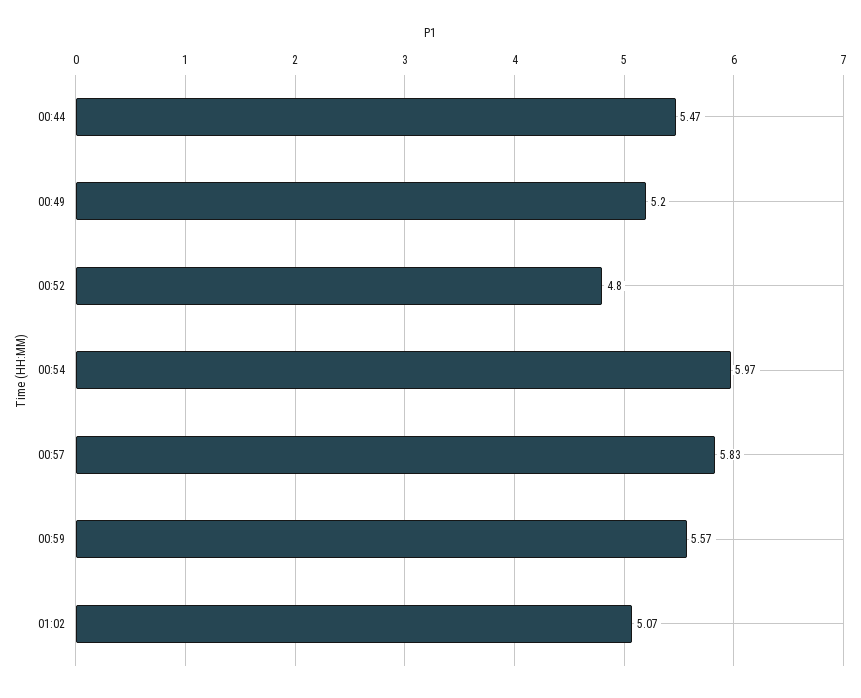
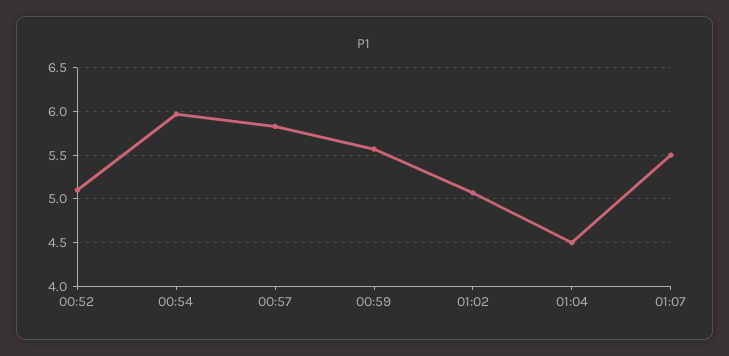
00:44: 5.47 -> none
00:49: 5.2 -> none
00:52: 4.8 -> 5.1
01:04: none -> 4.5
01:07: none -> 5.5

